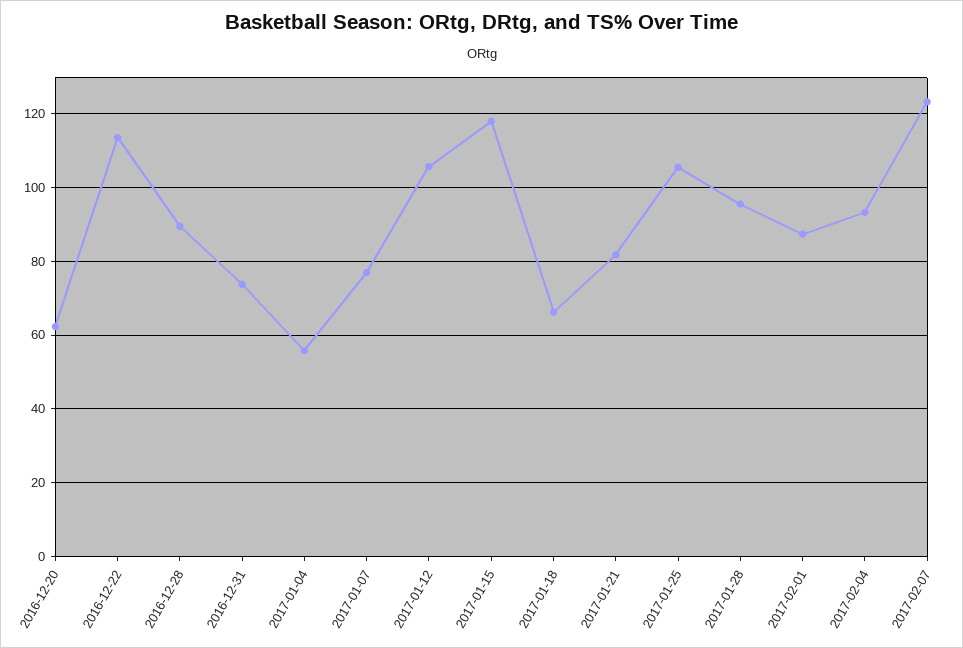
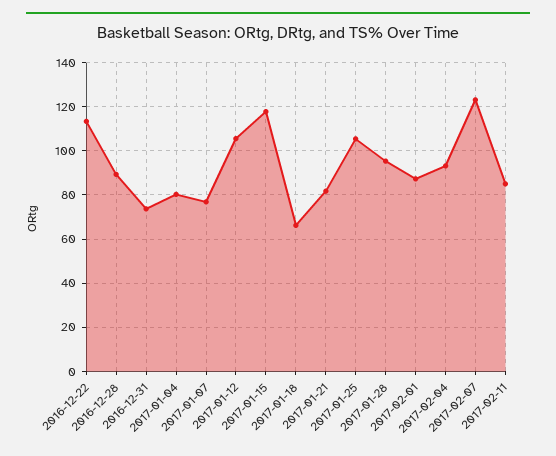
2016-12-20: 62 -> none
2017-01-04: 56 -> 80
2017-02-11: none -> 85

